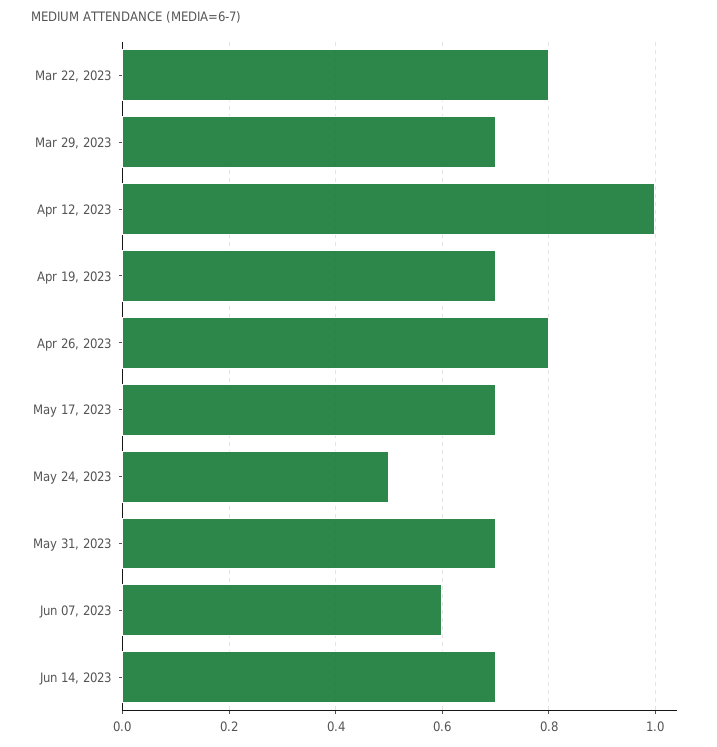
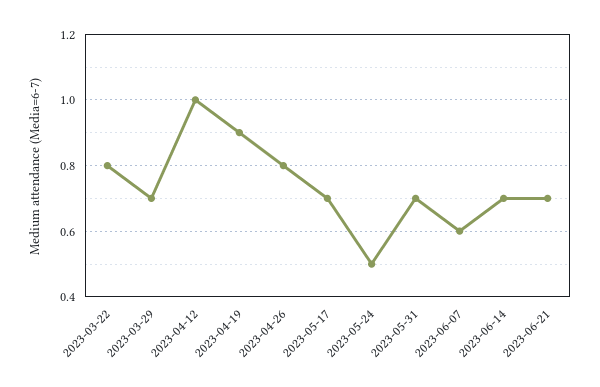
Apr 19, 2023: 0.7 -> 0.9
2023-06-21: none -> 0.7

